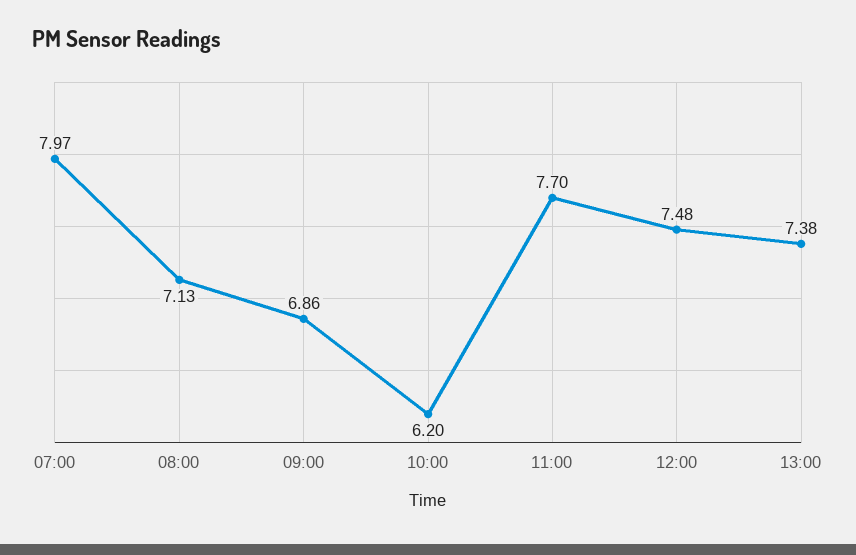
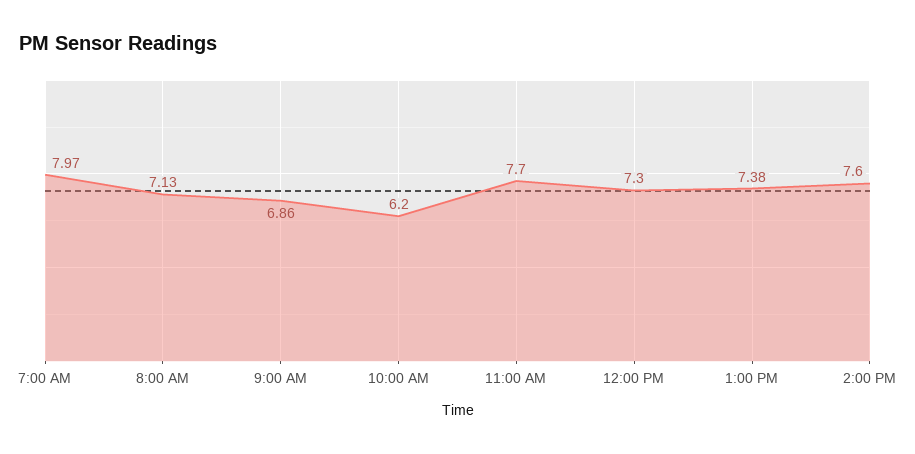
12:00: 7.48 -> 7.3
2:00 PM: none -> 7.6

